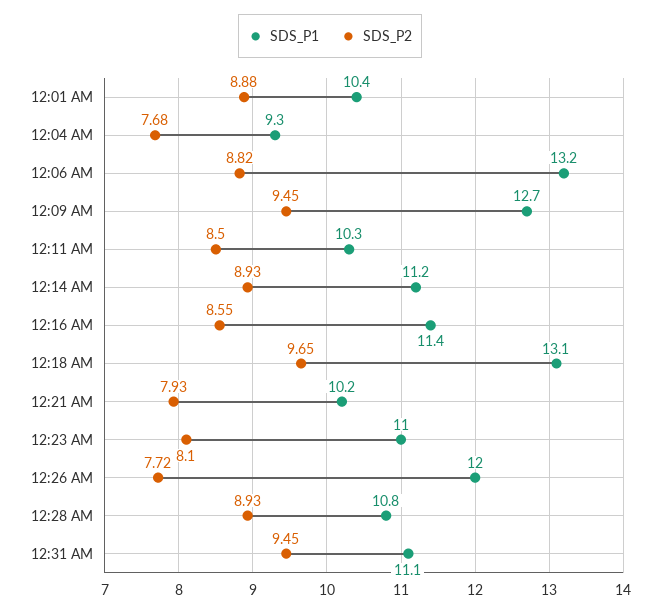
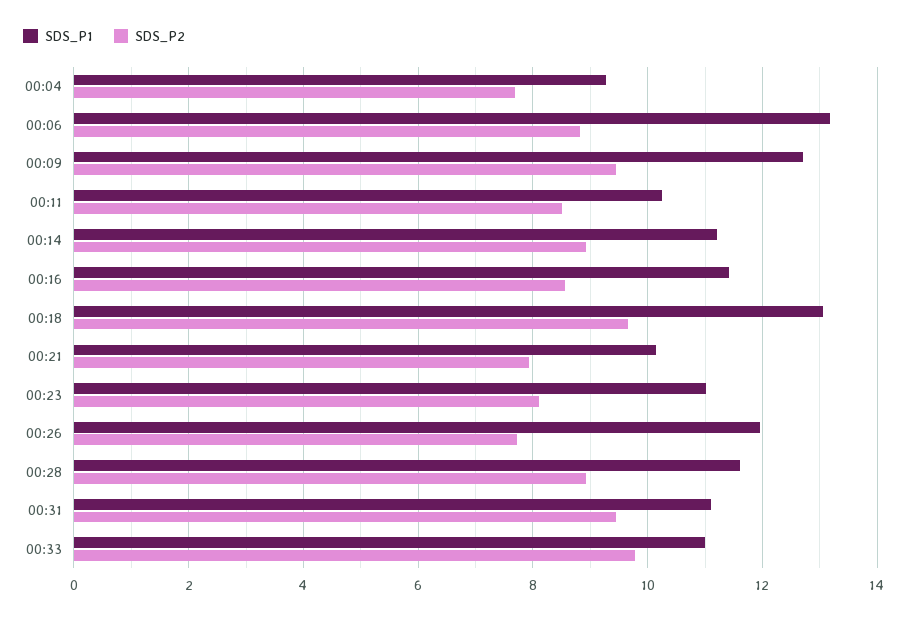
SDS_P1, 12:01 AM: 10.4 -> none
SDS_P2, 12:01 AM: 8.88 -> none
SDS_P1, 12:28 AM: 10.8 -> 11.6
SDS_P1, 00:33: none -> 11
SDS_P2, 00:33: none -> 9.8

